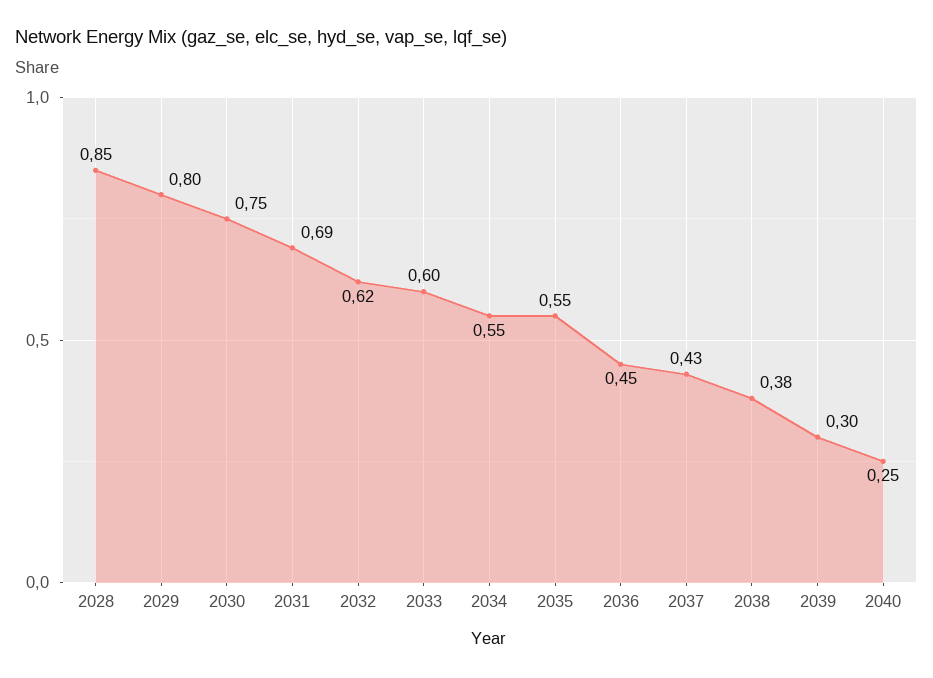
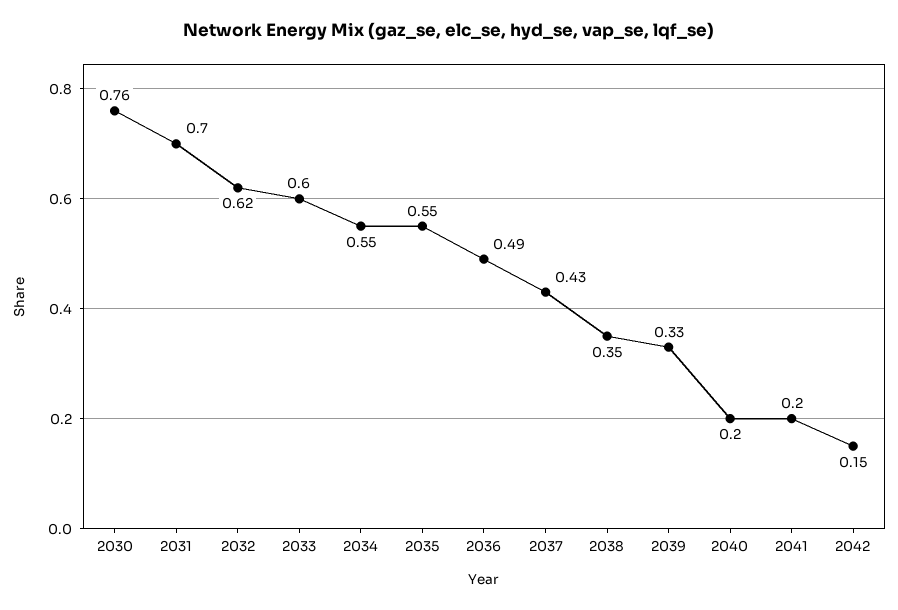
2028: 0.85 -> none
2029: 0.8 -> none
2030: 0.75 -> 0.76
2031: 0.69 -> 0.7
2036: 0.45 -> 0.49
2038: 0.38 -> 0.35
2039: 0.3 -> 0.33
2040: 0.25 -> 0.2
2041: none -> 0.2
2042: none -> 0.15

